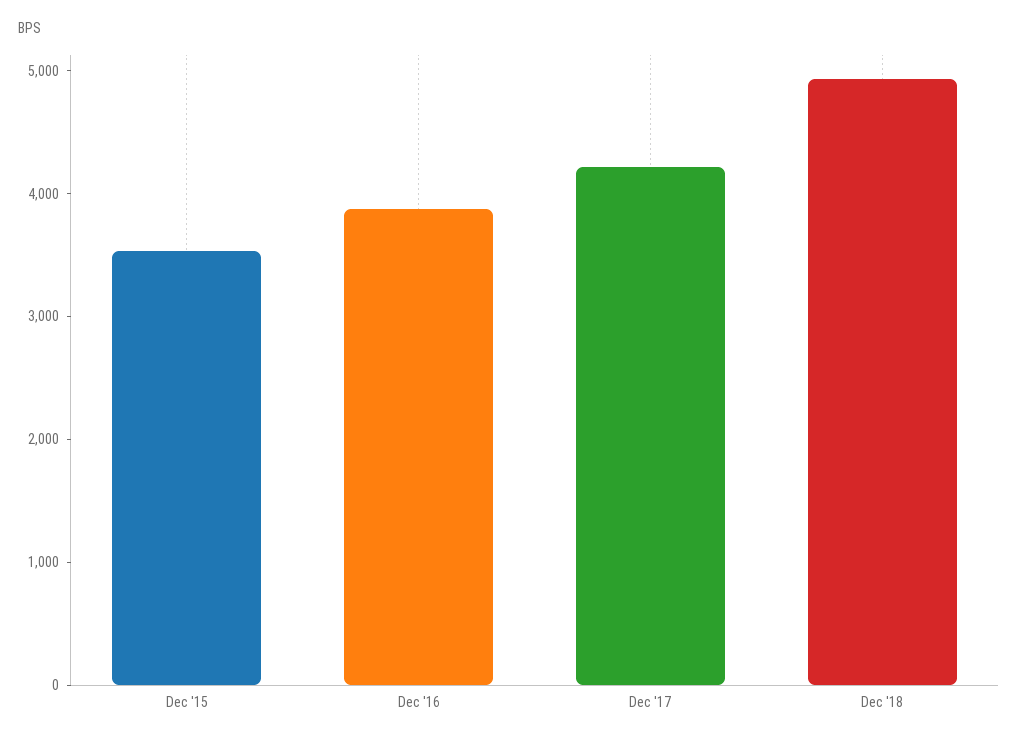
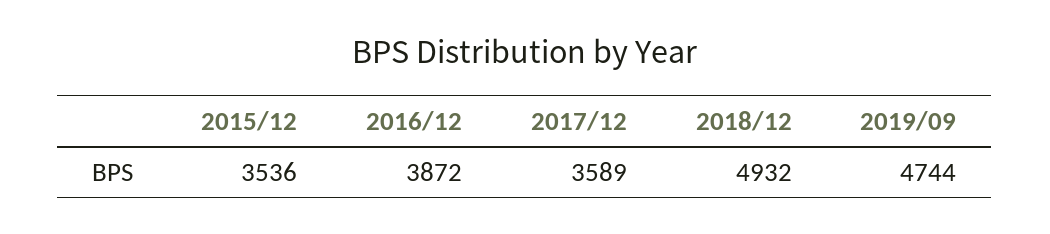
Dec '17: 4200 -> 3589
2019/09: none -> 4744

